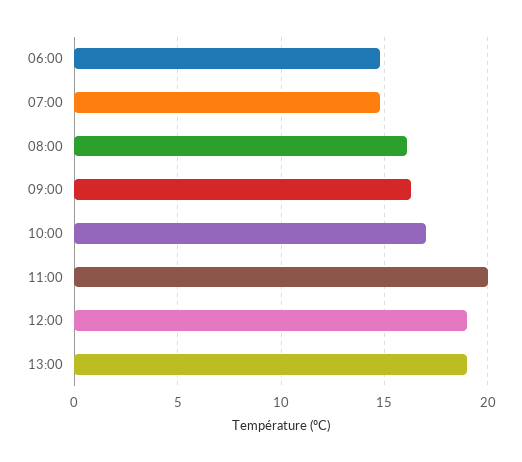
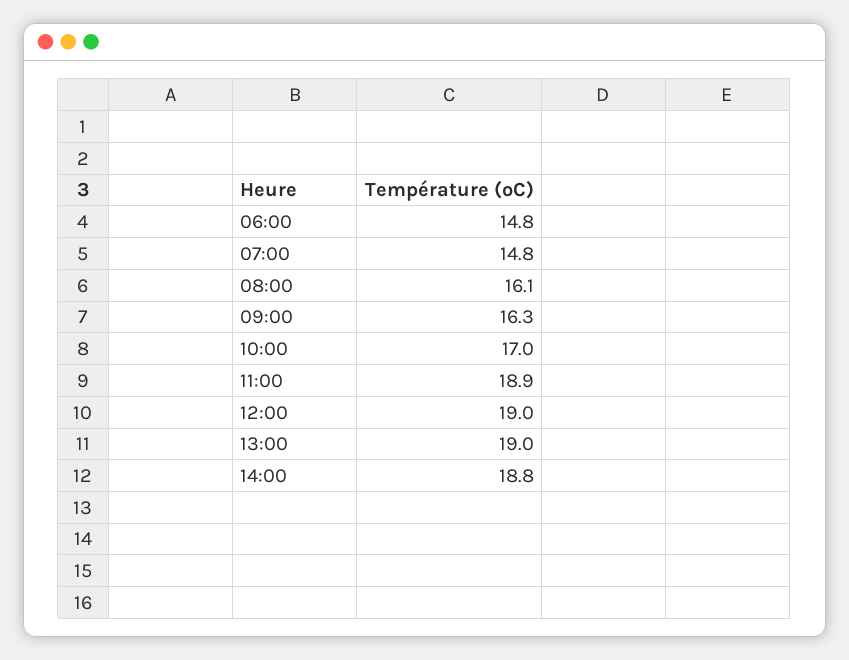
11:00: 20 -> 18.9
14:00: none -> 18.8

